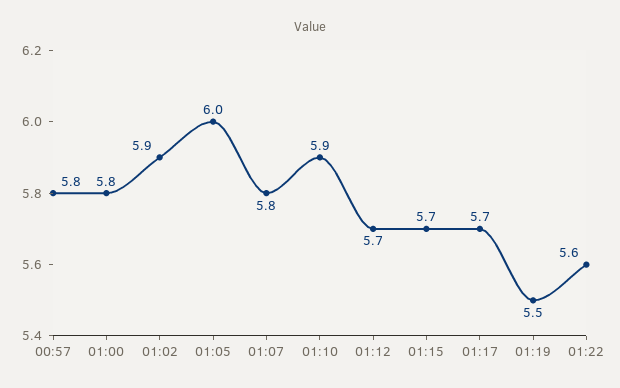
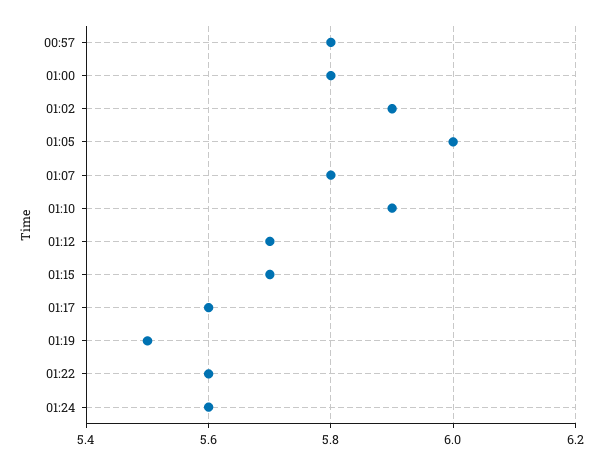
01:17: 5.7 -> 5.6
01:24: none -> 5.6

